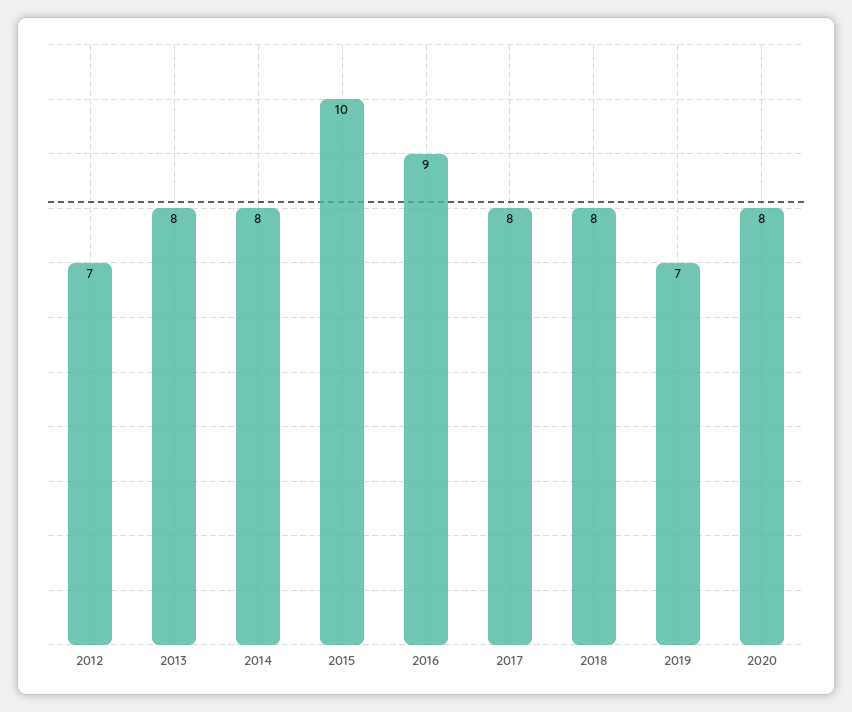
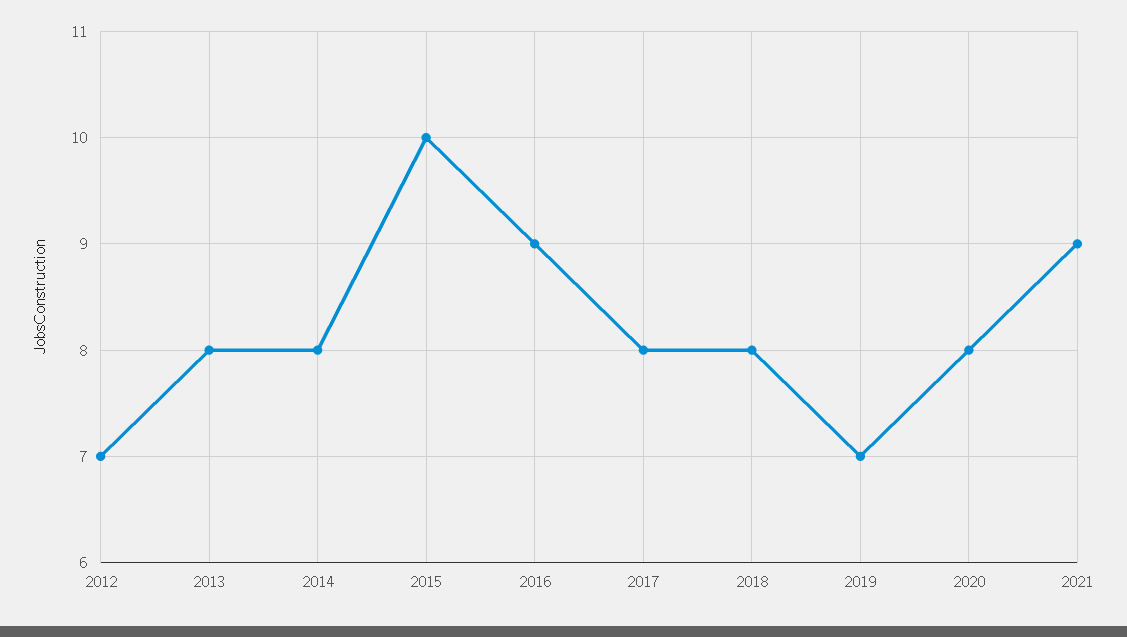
2021: none -> 9

